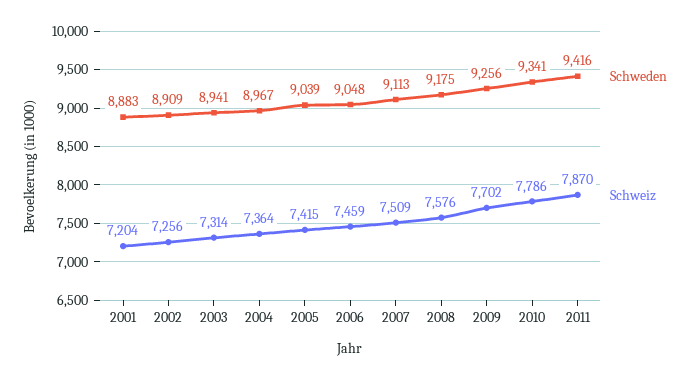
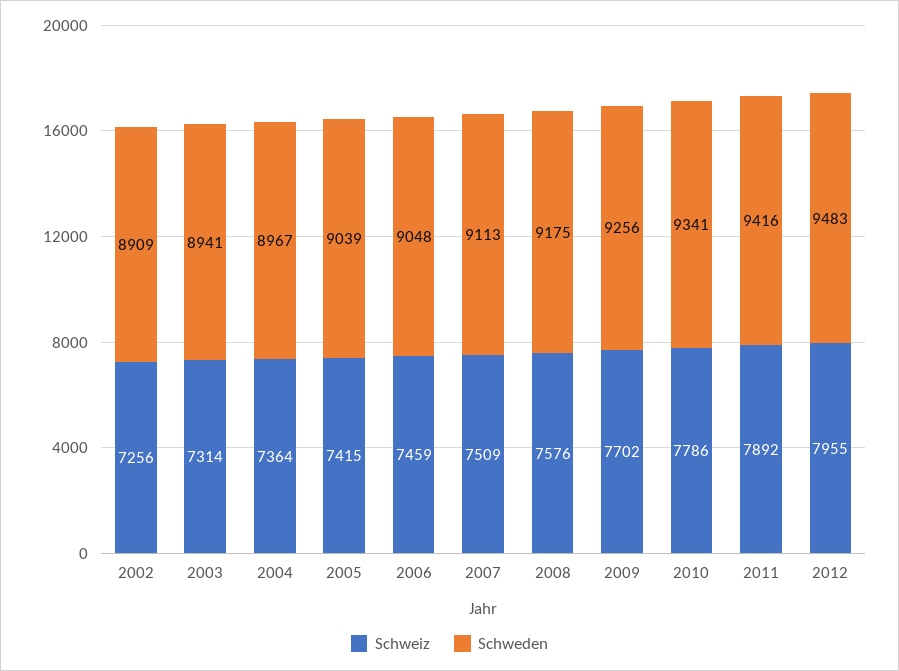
Schweden, 2001: 8883 -> none
Schweiz, 2001: 7204 -> none
Schweiz, 2011: 7870 -> 7892
Schweiz, 2012: none -> 7955
Schweden, 2012: none -> 9483

